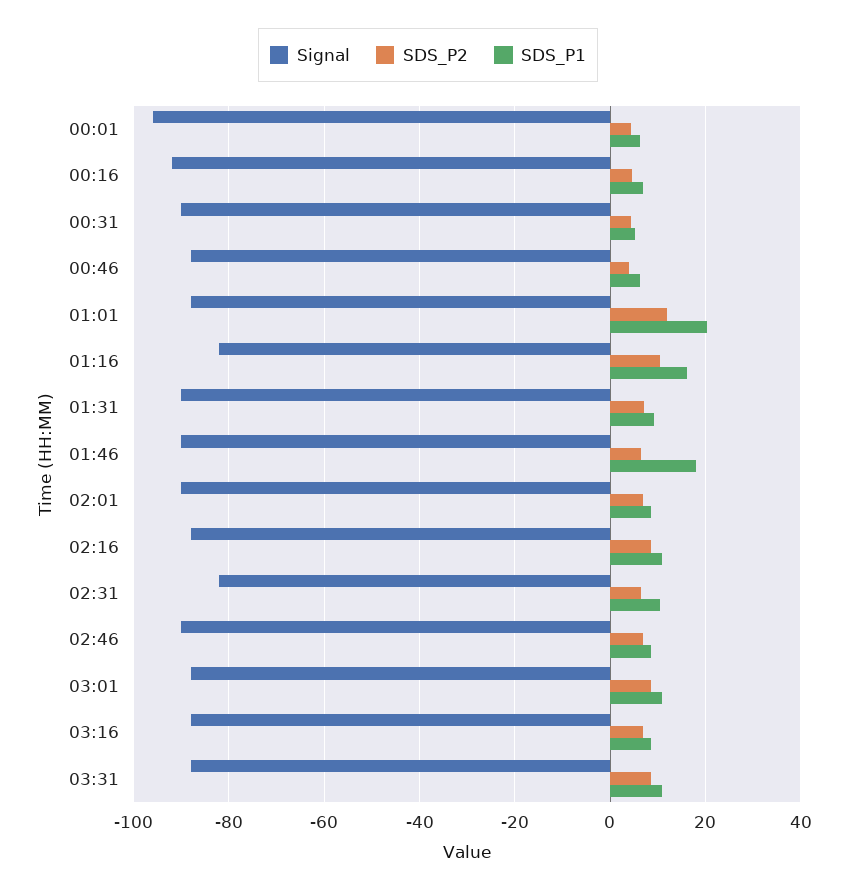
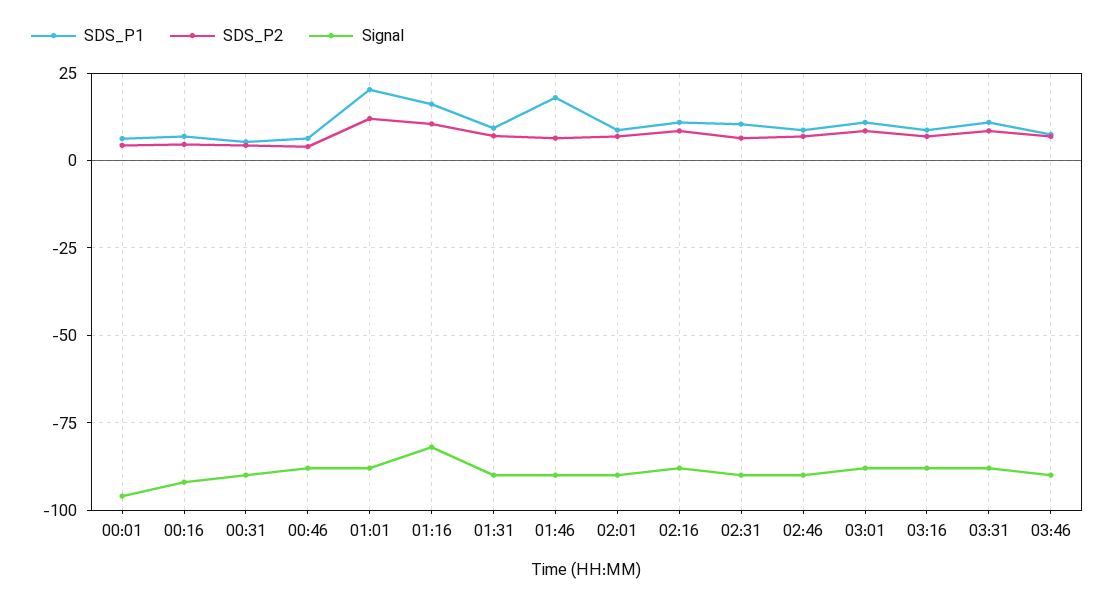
Signal, 02:31: -82 -> -90
SDS_P1, 03:46: none -> 7.5
SDS_P2, 03:46: none -> 7.5
Signal, 03:46: none -> -90

